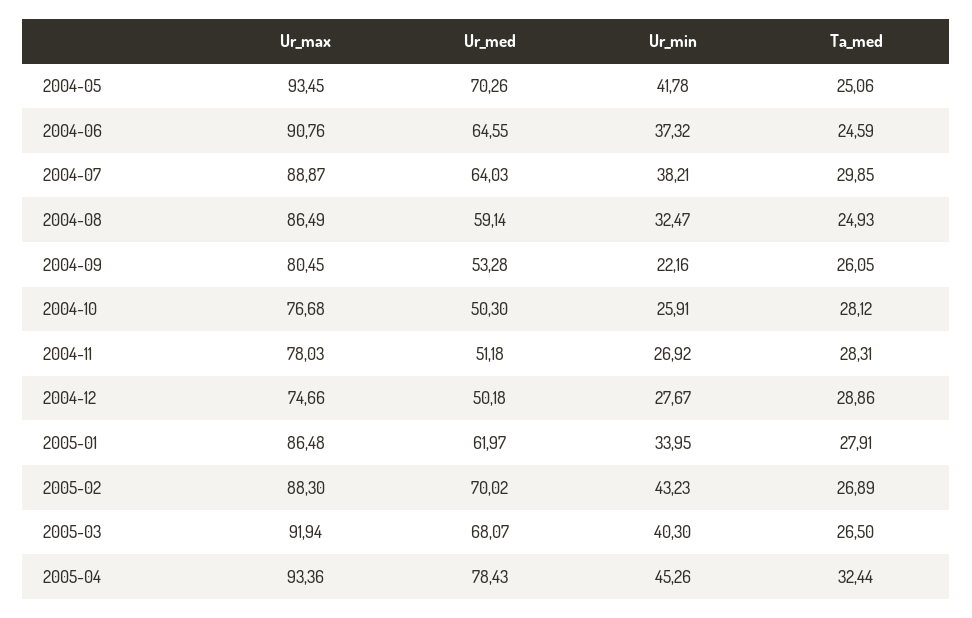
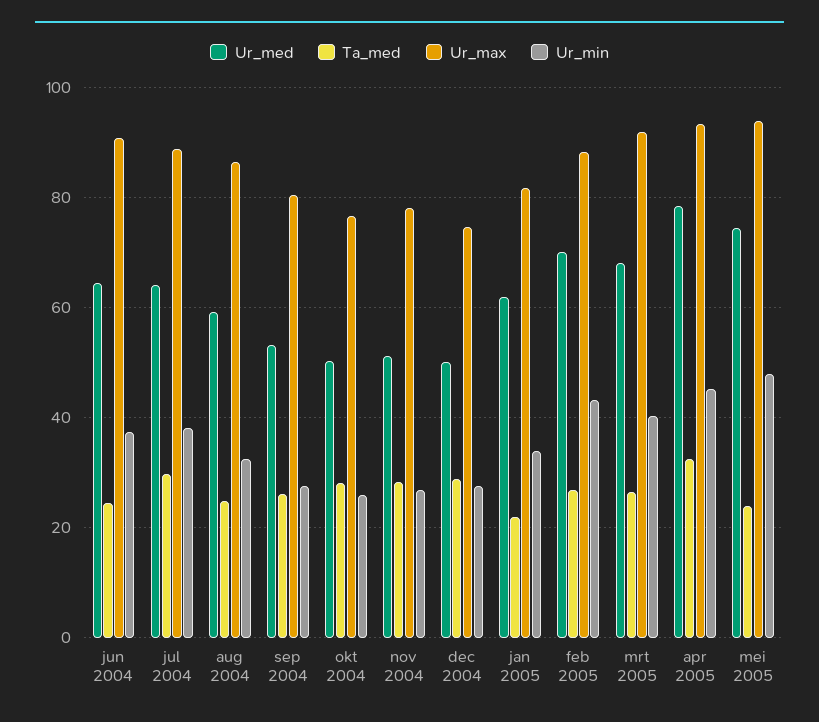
Ur_max, 2004-05: 93.45 -> none
Ur_med, 2004-05: 70.26 -> none
Ur_min, 2004-05: 41.78 -> none
Ta_med, 2004-05: 25.06 -> none
Ur_min, 2004-09: 22.16 -> 28
Ur_max, 2005-01: 86.48 -> 82
Ta_med, 2005-01: 27.91 -> 22
Ur_med, mei 2005: none -> 74
Ta_med, mei 2005: none -> 24
Ur_max, mei 2005: none -> 94
Ur_min, mei 2005: none -> 48

